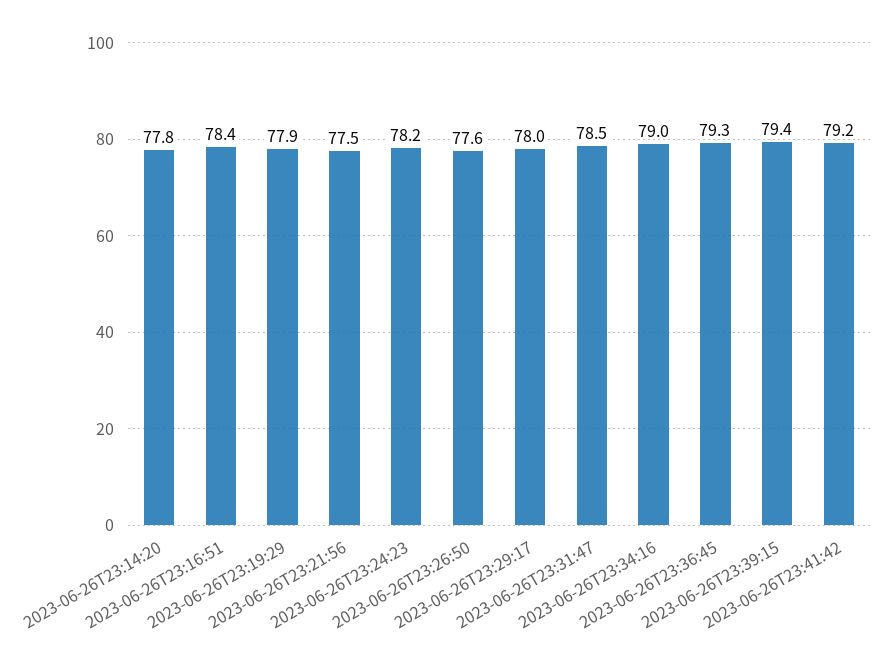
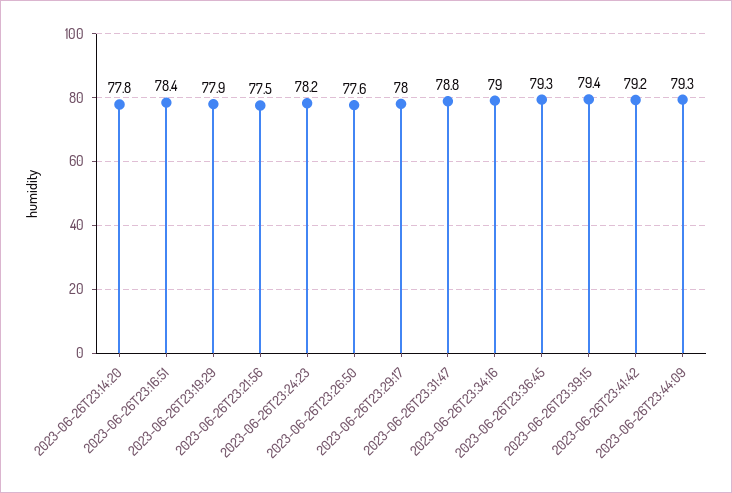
2023-06-26T23:31:47: 78.5 -> 78.8
2023-06-26T23:44:09: none -> 79.3

